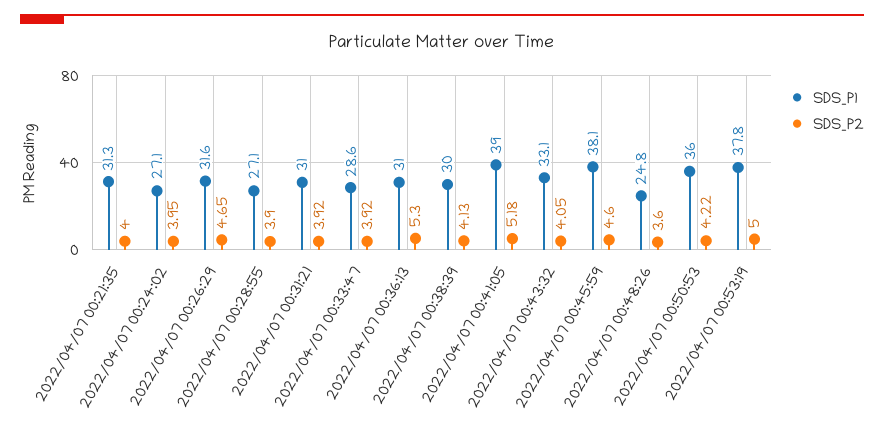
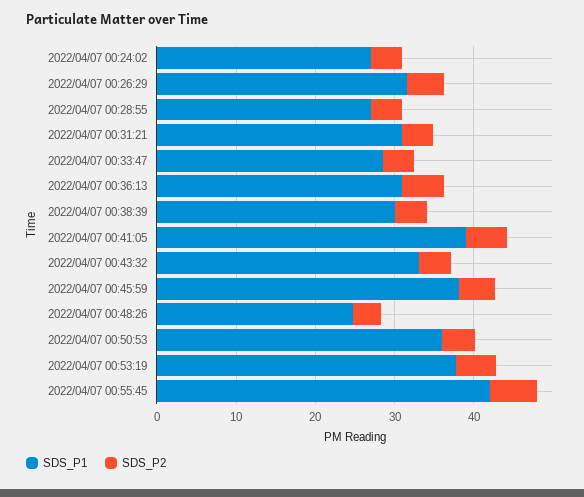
SDS_P1, 2022/04/07 00:21:35: 31.3 -> none
SDS_P2, 2022/04/07 00:21:35: 4 -> none
SDS_P1, 2022/04/07 00:55:45: none -> 42
SDS_P2, 2022/04/07 00:55:45: none -> 6

